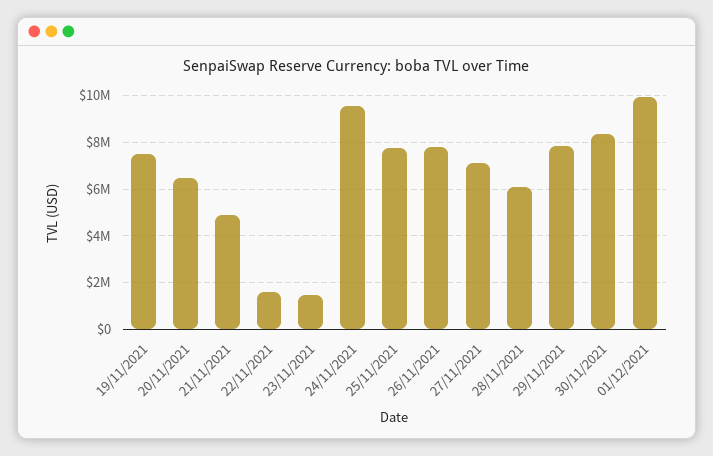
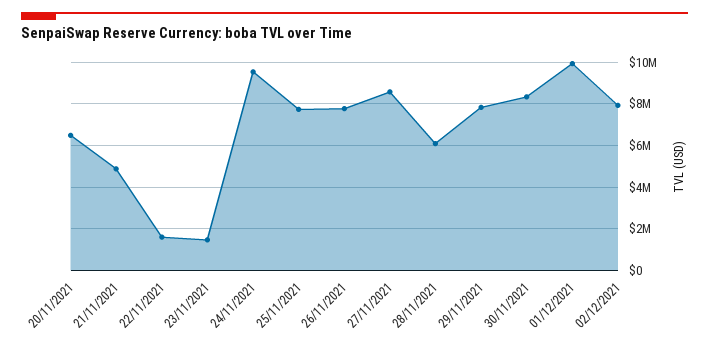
19/11/2021: 7500000 -> none
27/11/2021: 7000000 -> 8500000
02/12/2021: none -> 8000000

